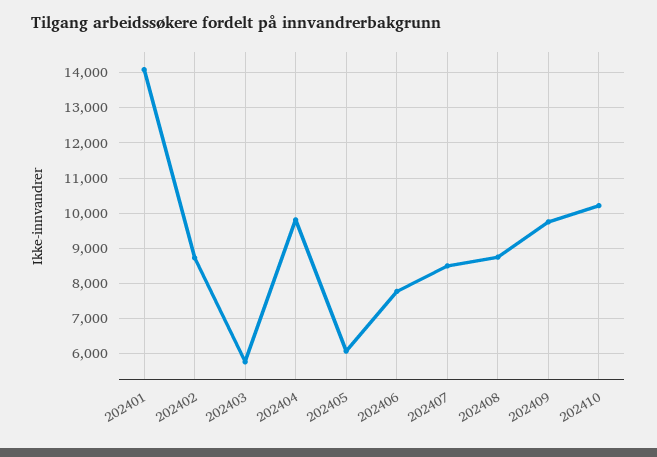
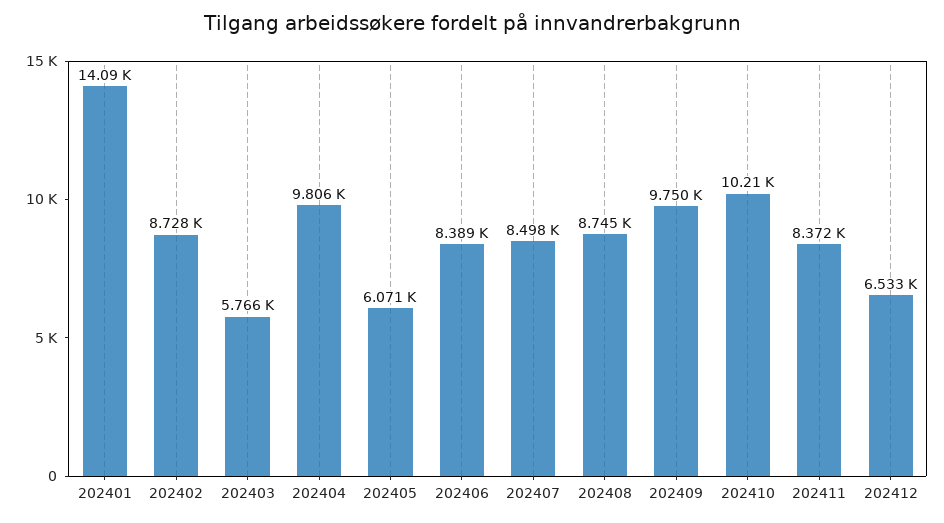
202406: 7800 -> 8389
202411: none -> 8372
202412: none -> 6533

